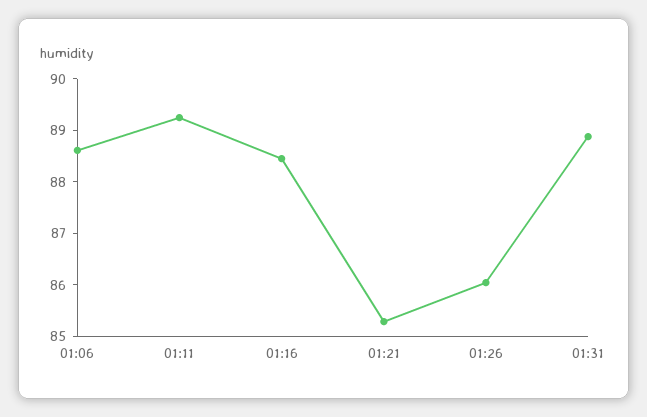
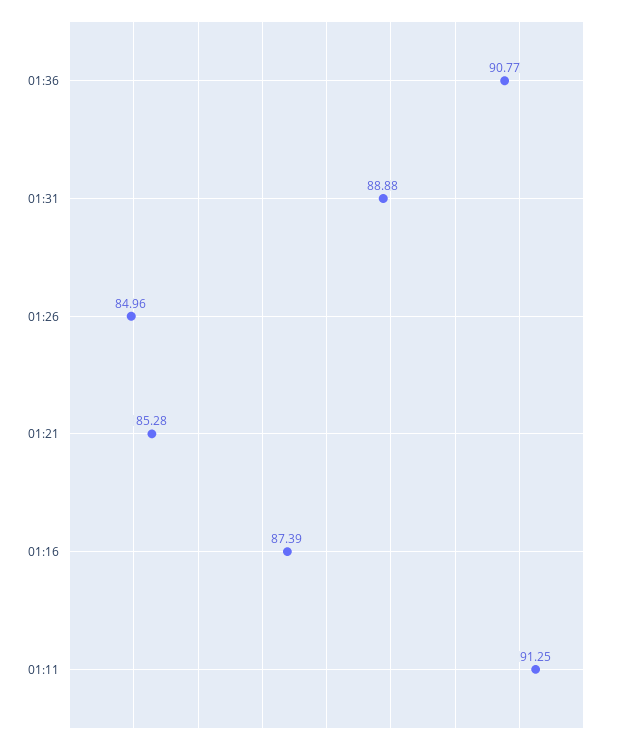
01:06: 88.6 -> none
01:11: 89.2 -> 91.25
01:16: 88.4 -> 87.39
01:26: 86 -> 84.96
01:36: none -> 90.77

